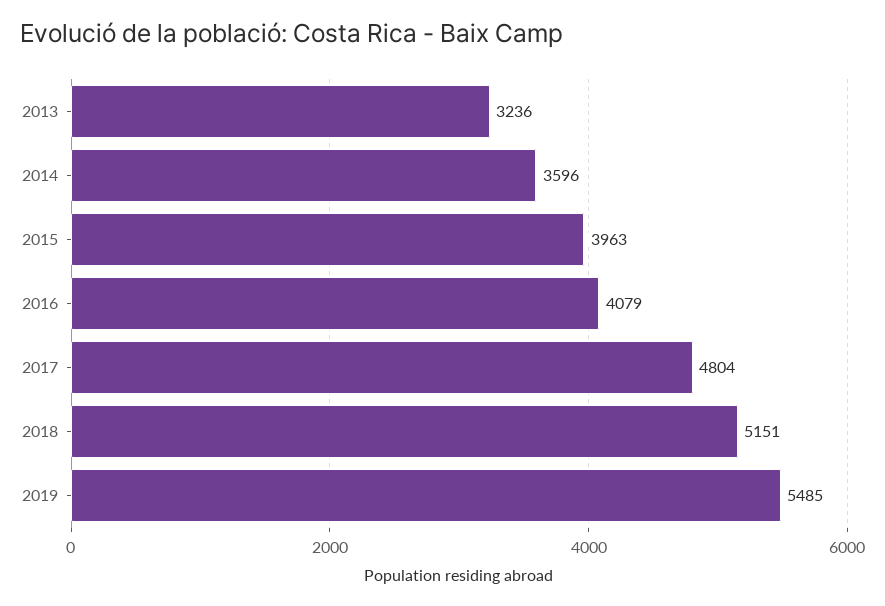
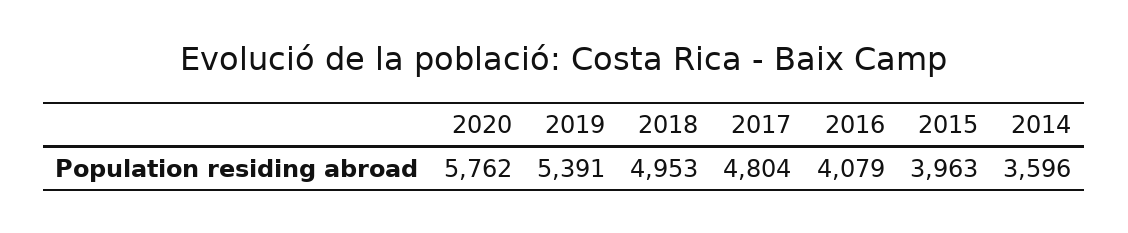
2013: 3236 -> none
2018: 5151 -> 4953
2019: 5485 -> 5391
2020: none -> 5762

